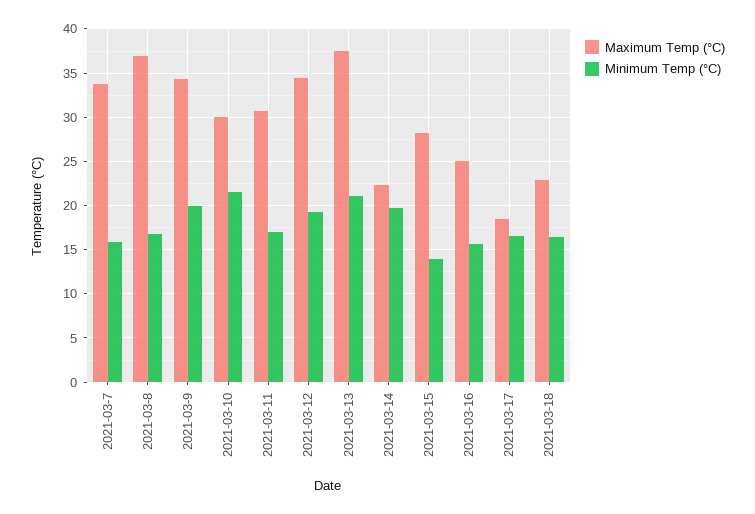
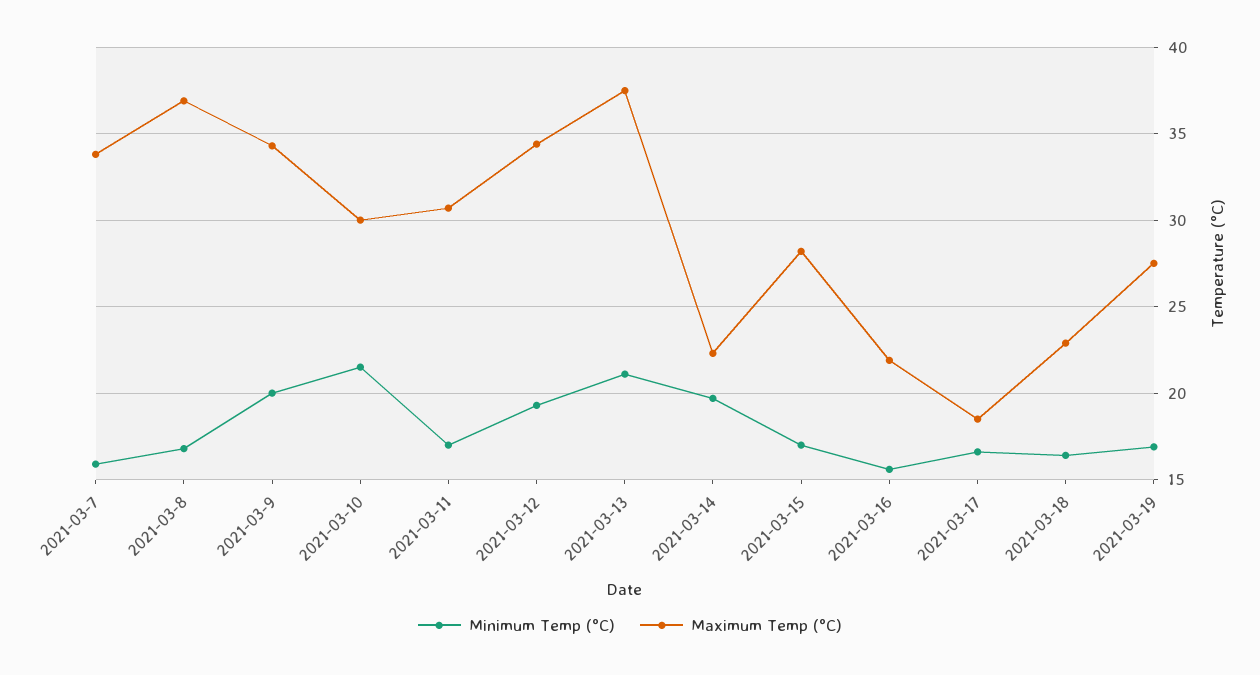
Minimum Temp (°C), 2021-03-15: 14 -> 17
Maximum Temp (°C), 2021-03-16: 25 -> 22
Minimum Temp (°C), 2021-03-19: none -> 17
Maximum Temp (°C), 2021-03-19: none -> 27.5

